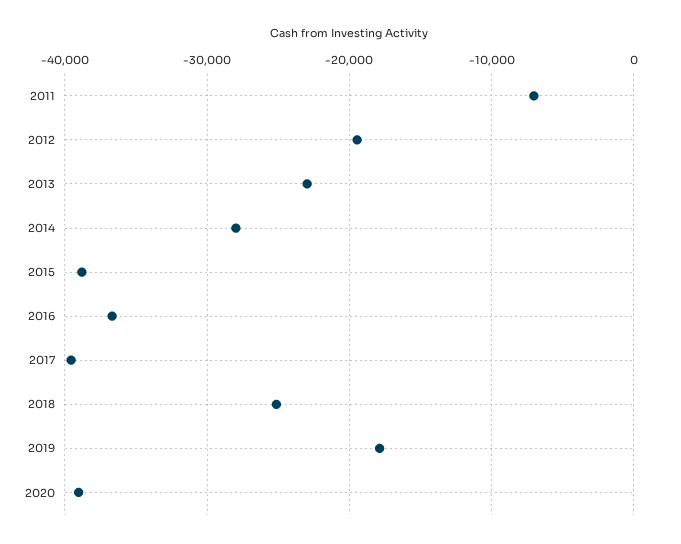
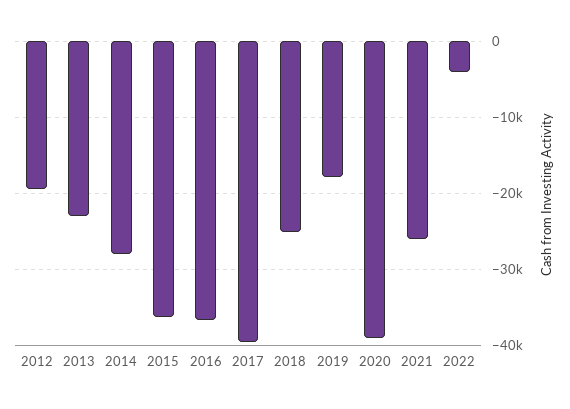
2011: -7000 -> none
2015: -39000 -> -36000
2021: none -> -26000
2022: none -> -4000

